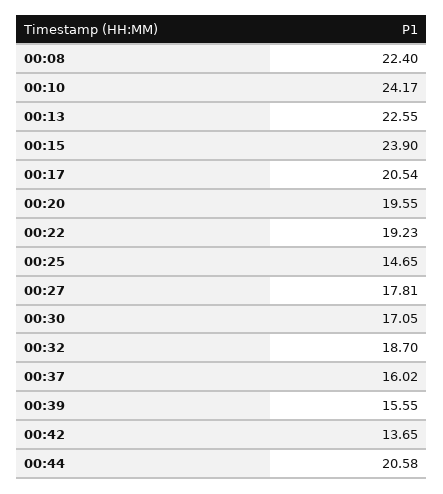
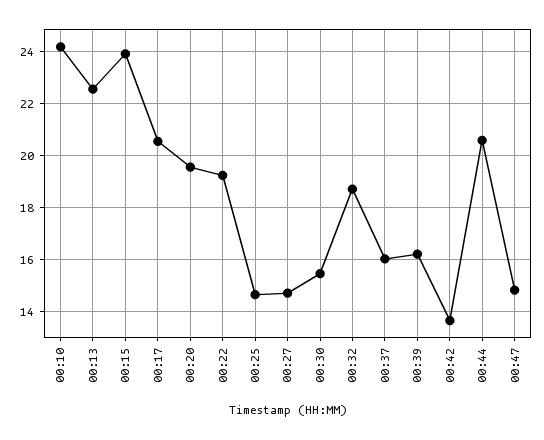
00:08: 22.4 -> none
00:27: 17.81 -> 14.75
00:30: 17.05 -> 15.5
00:39: 15.55 -> 16.25
00:47: none -> 14.75

